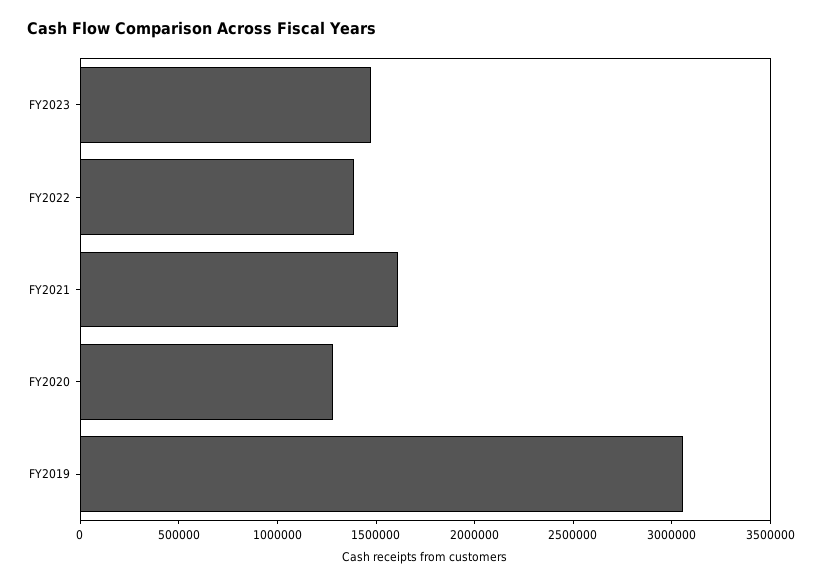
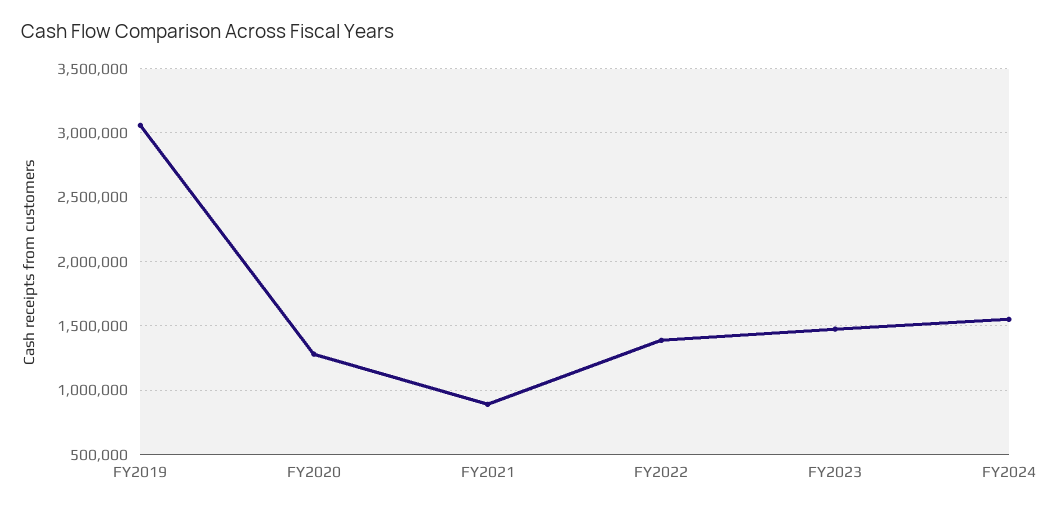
FY2021: 1600000 -> 900000
FY2024: none -> 1550000

